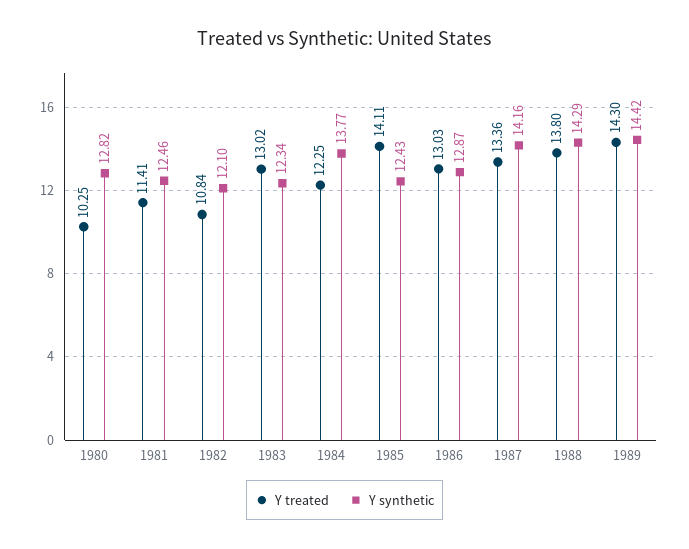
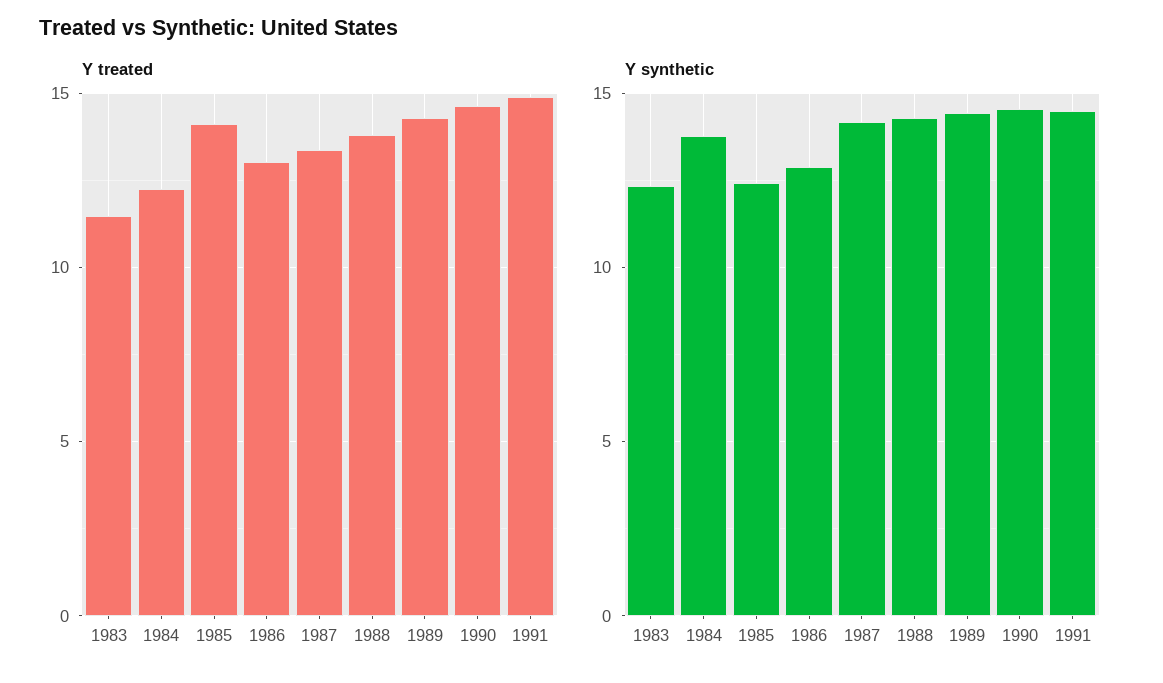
Y treated, 1980: 10.25 -> none
Y synthetic, 1980: 12.82 -> none
Y treated, 1981: 11.41 -> none
Y synthetic, 1981: 12.46 -> none
Y treated, 1982: 10.84 -> none
Y synthetic, 1982: 12.1 -> none
Y treated, 1983: 13.02 -> 11.5
Y treated, 1990: none -> 14.5
Y treated, 1991: none -> 15
Y synthetic, 1990: none -> 14.5
Y synthetic, 1991: none -> 14.5

